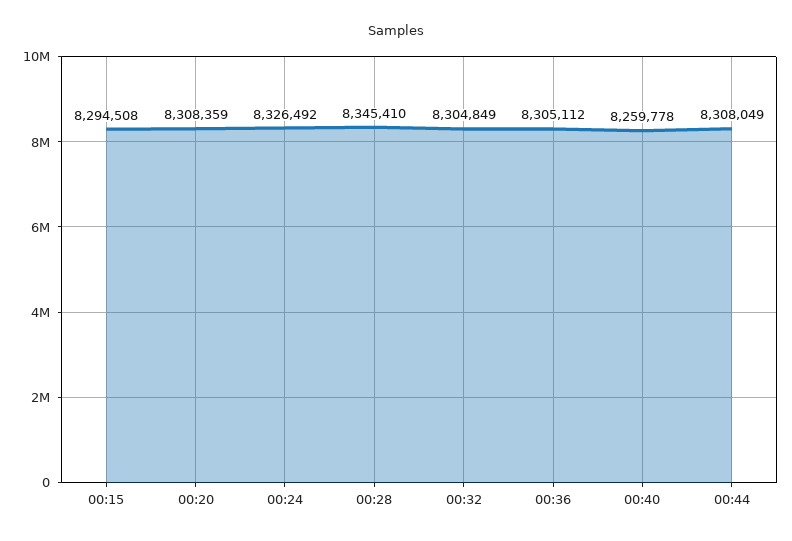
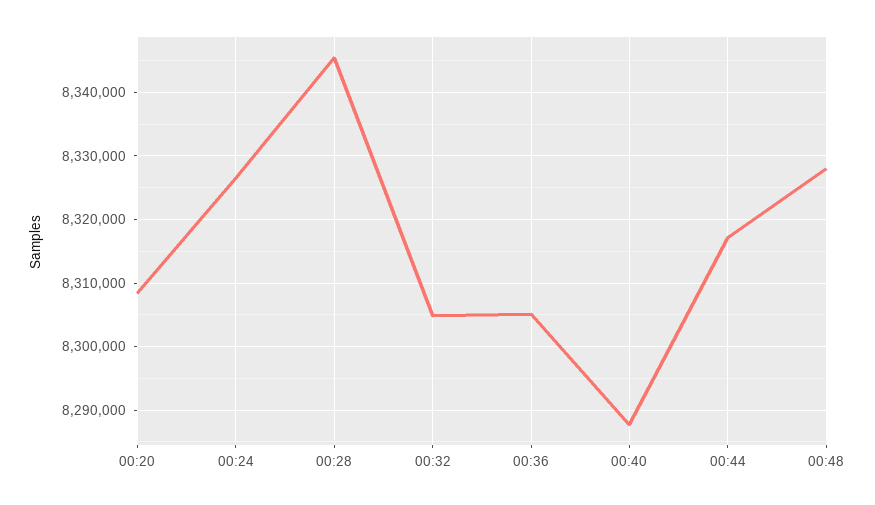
00:15: 8294508 -> none
00:40: 8259778 -> 8288000
00:44: 8308049 -> 8317000
00:48: none -> 8328000

